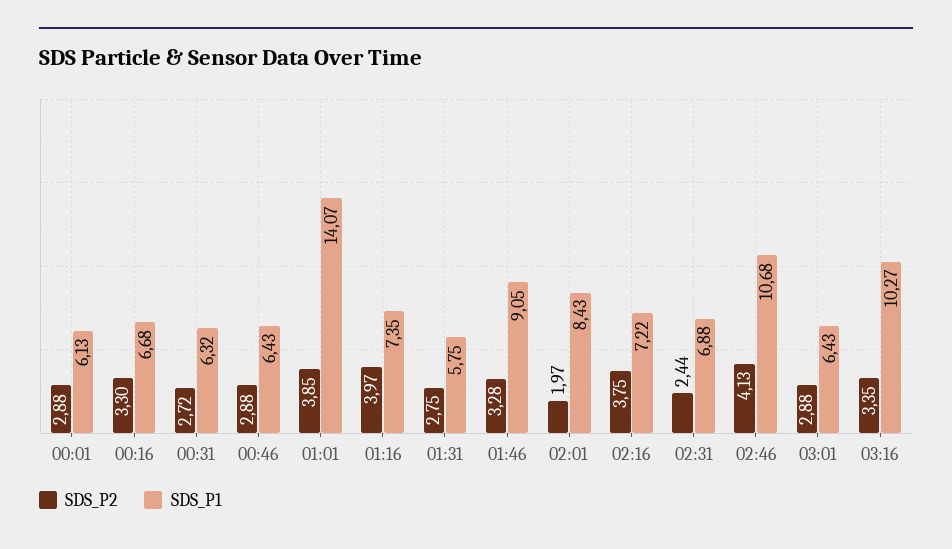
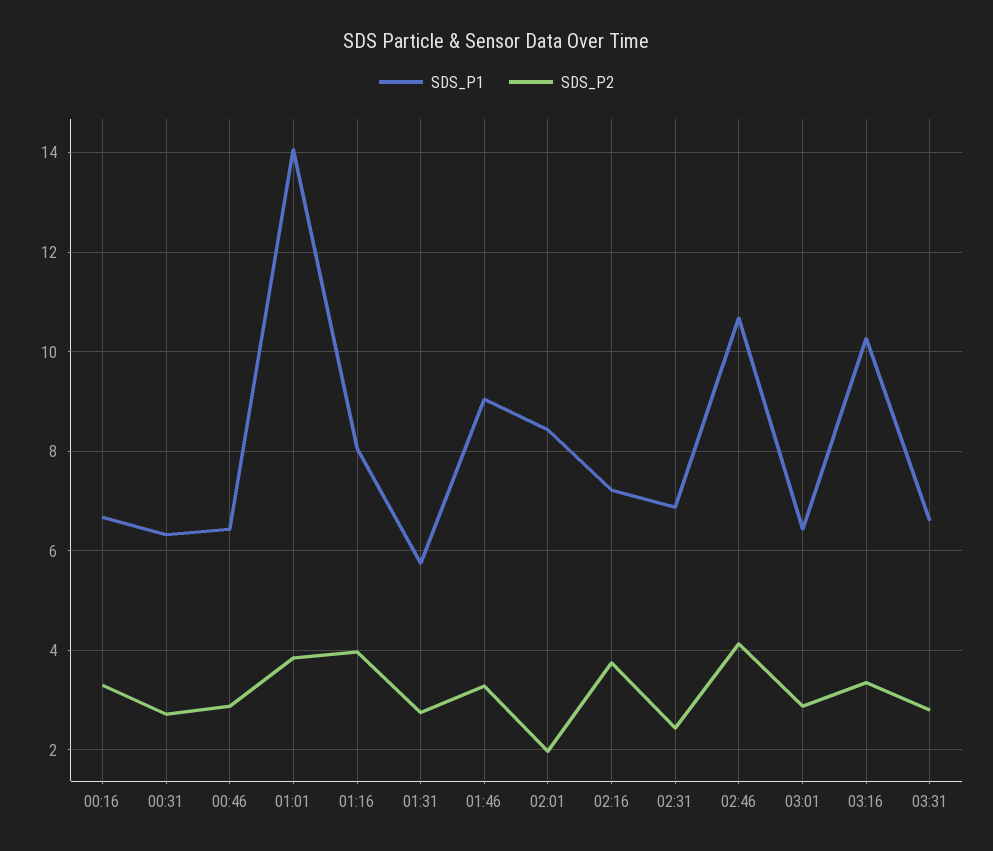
SDS_P2, 00:01: 2.88 -> none
SDS_P1, 00:01: 6.13 -> none
SDS_P1, 01:16: 7.35 -> 8
SDS_P1, 03:31: none -> 6.6
SDS_P2, 03:31: none -> 2.8

